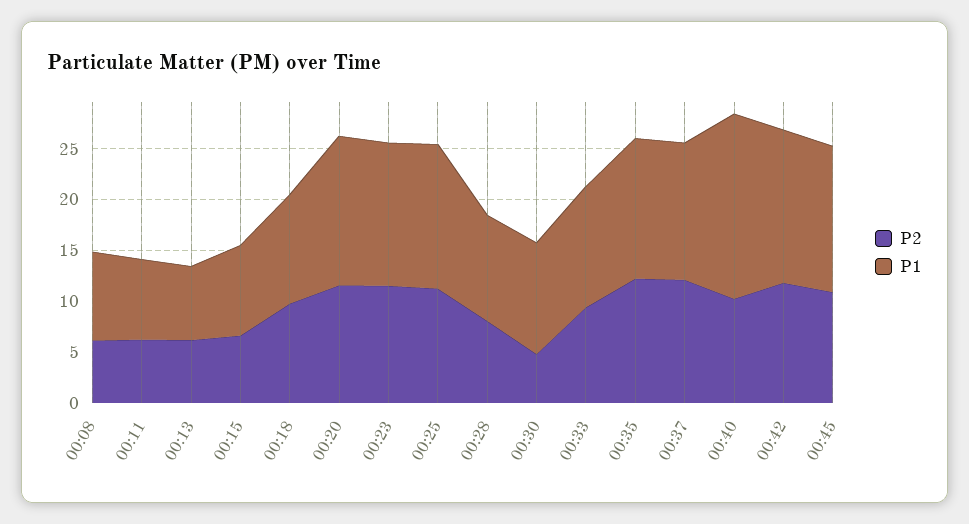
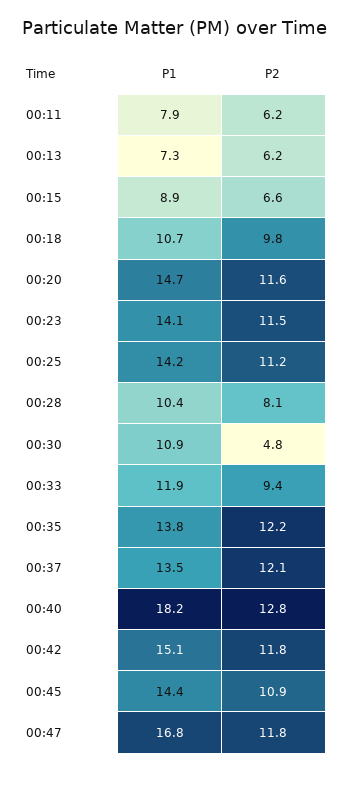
P2, 00:08: 6 -> none
P1, 00:08: 9 -> none
P2, 00:40: 10 -> 12.8
P1, 00:47: none -> 16.8
P2, 00:47: none -> 11.8

